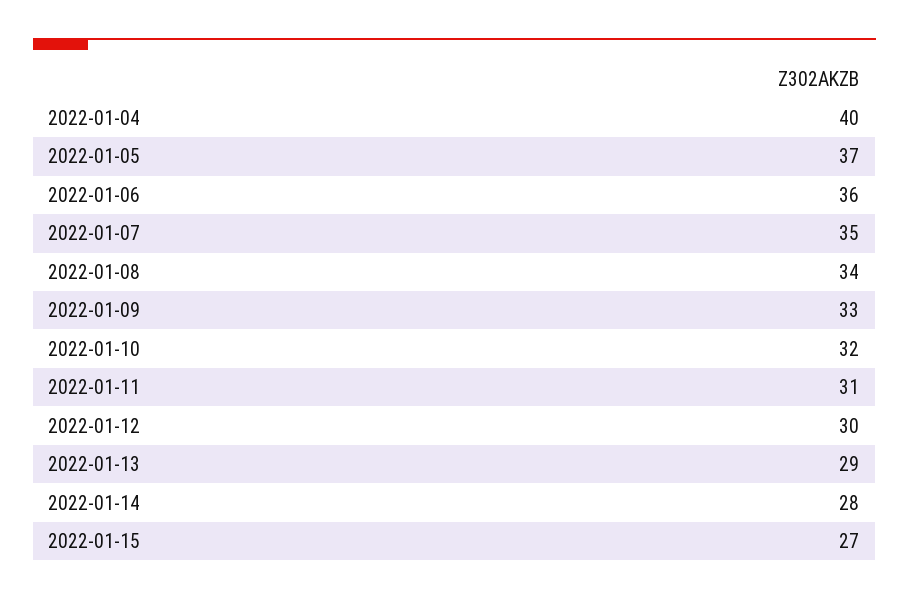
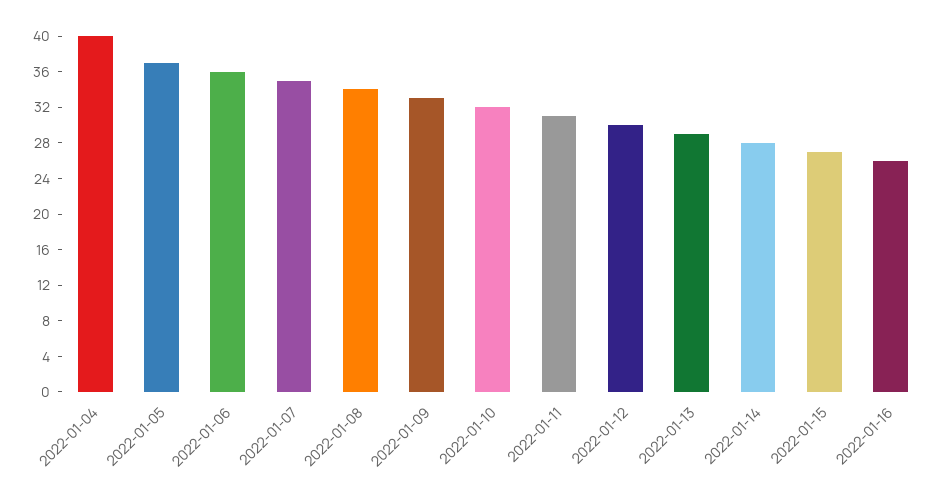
2022-01-16: none -> 26

